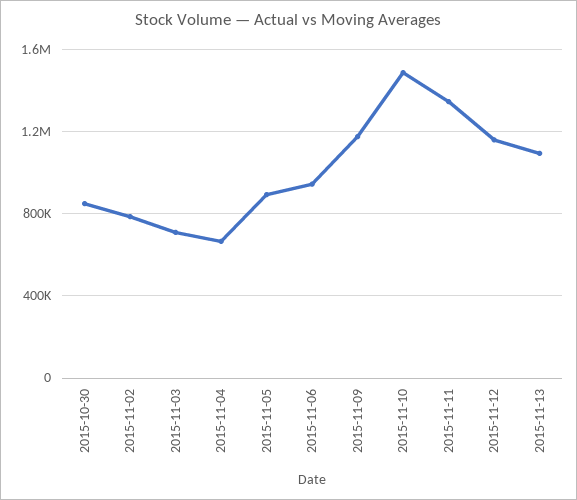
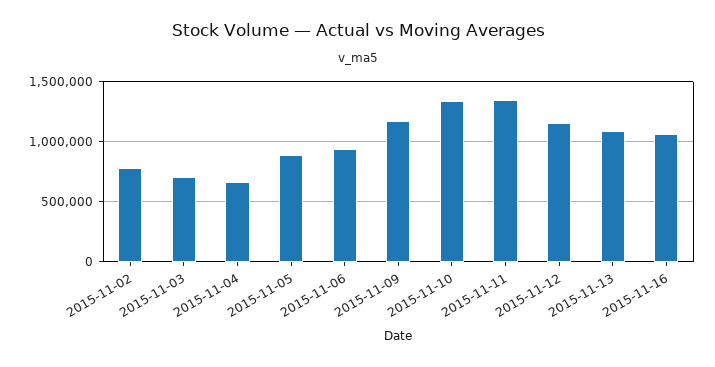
2015-10-30: 850000 -> none
2015-11-10: 1500000 -> 1350000
2015-11-16: none -> 1050000

